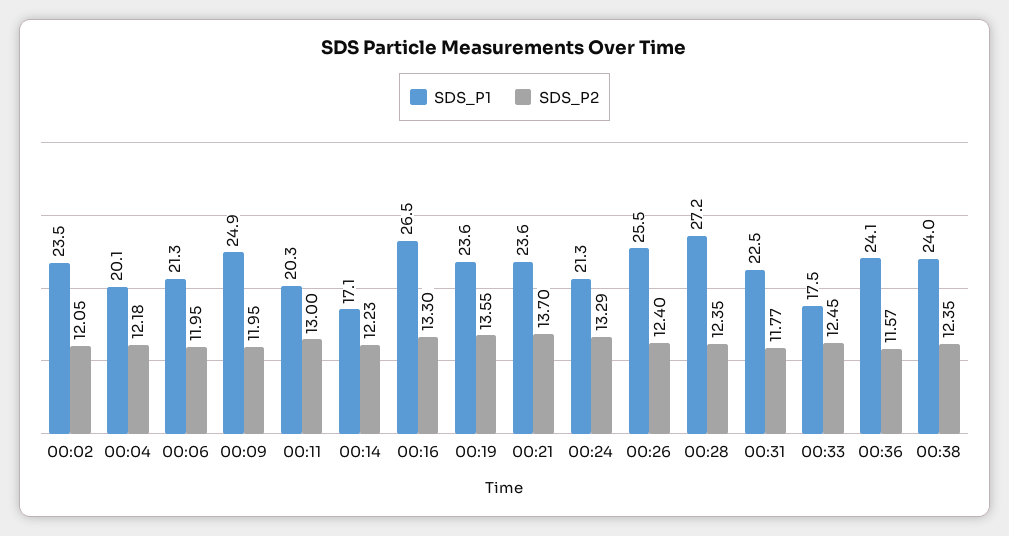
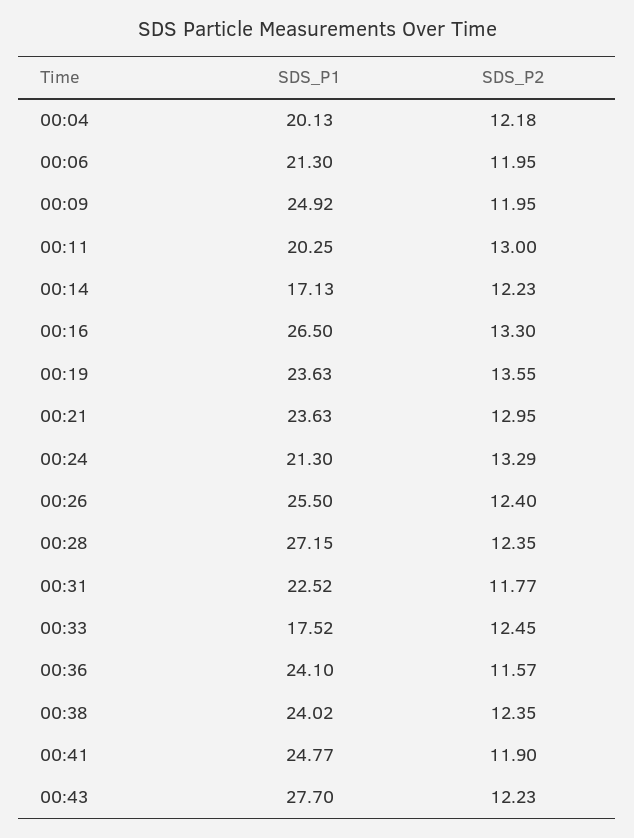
SDS_P1, 00:02: 23.5 -> none
SDS_P2, 00:02: 12.05 -> none
SDS_P2, 00:21: 13.7 -> 12.95
SDS_P1, 00:41: none -> 24.77
SDS_P2, 00:41: none -> 11.9
SDS_P1, 00:43: none -> 27.7
SDS_P2, 00:43: none -> 12.23

